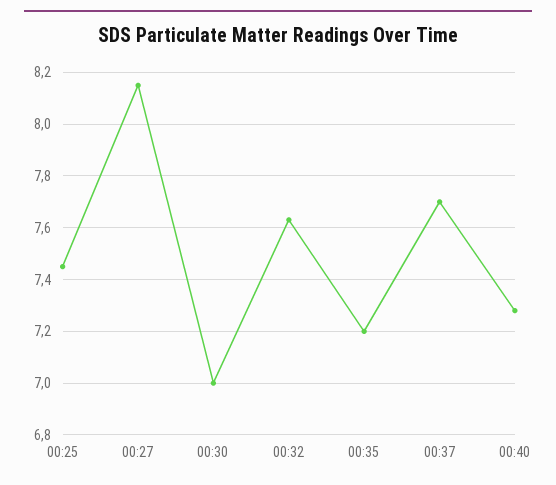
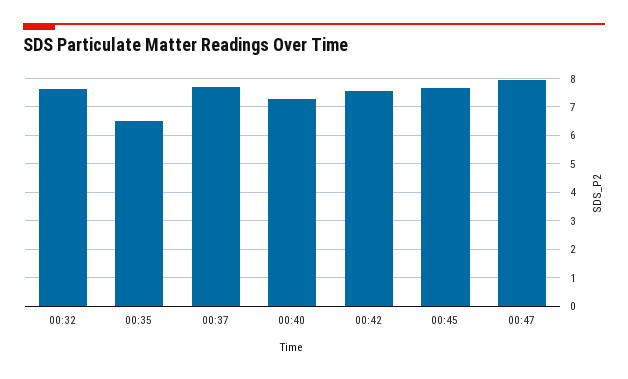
00:25: 7.45 -> none
00:27: 8.15 -> none
00:30: 7 -> none
00:35: 7.2 -> 6.5
00:42: none -> 7.5
00:45: none -> 7.75
00:47: none -> 8

